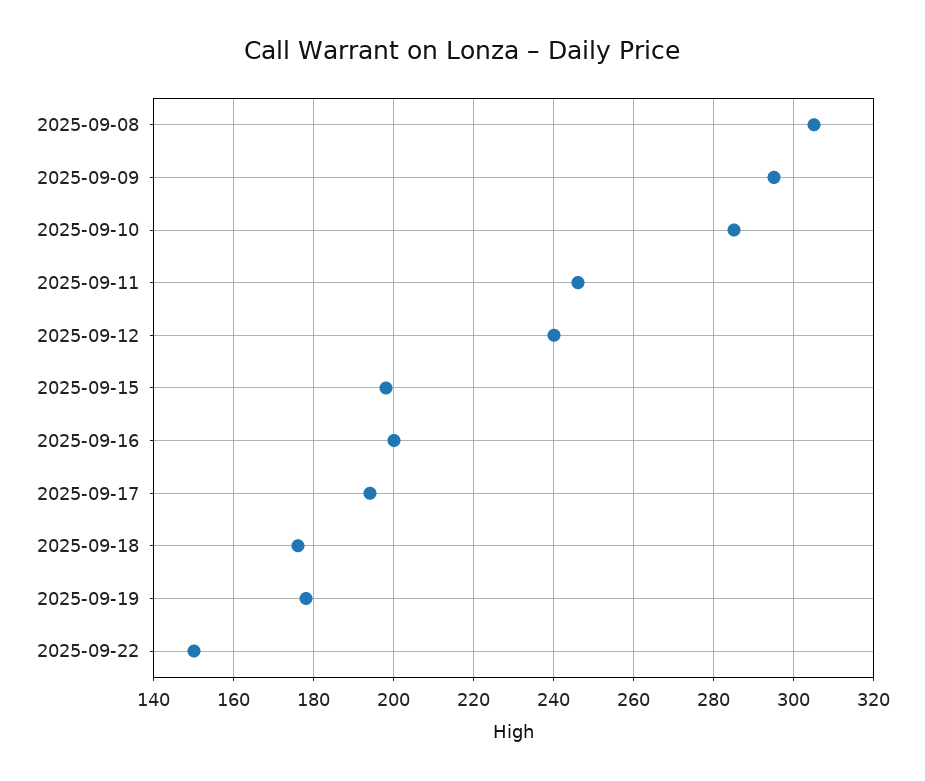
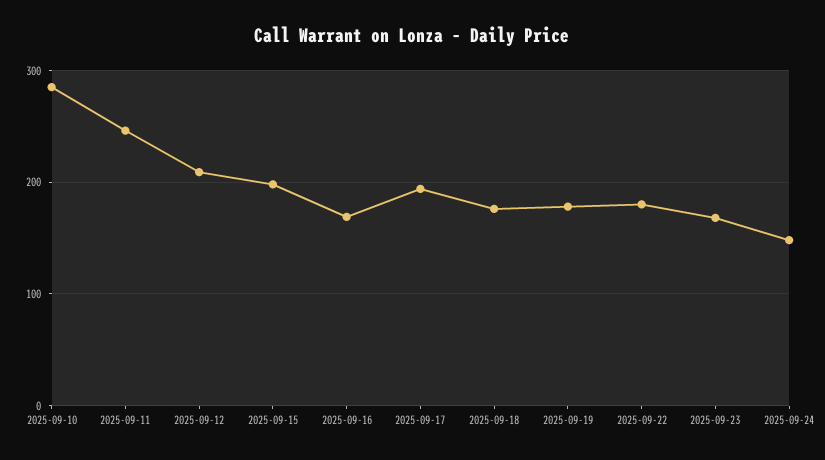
2025-09-08: 305 -> none
2025-09-09: 295 -> none
2025-09-12: 240 -> 210
2025-09-16: 200 -> 170
2025-09-22: 150 -> 180
2025-09-23: none -> 170
2025-09-24: none -> 150

